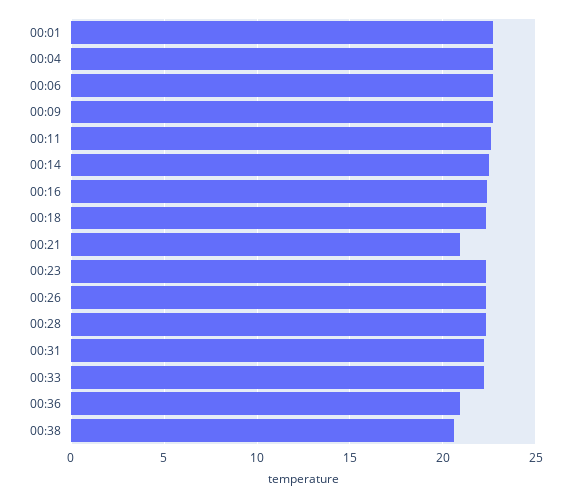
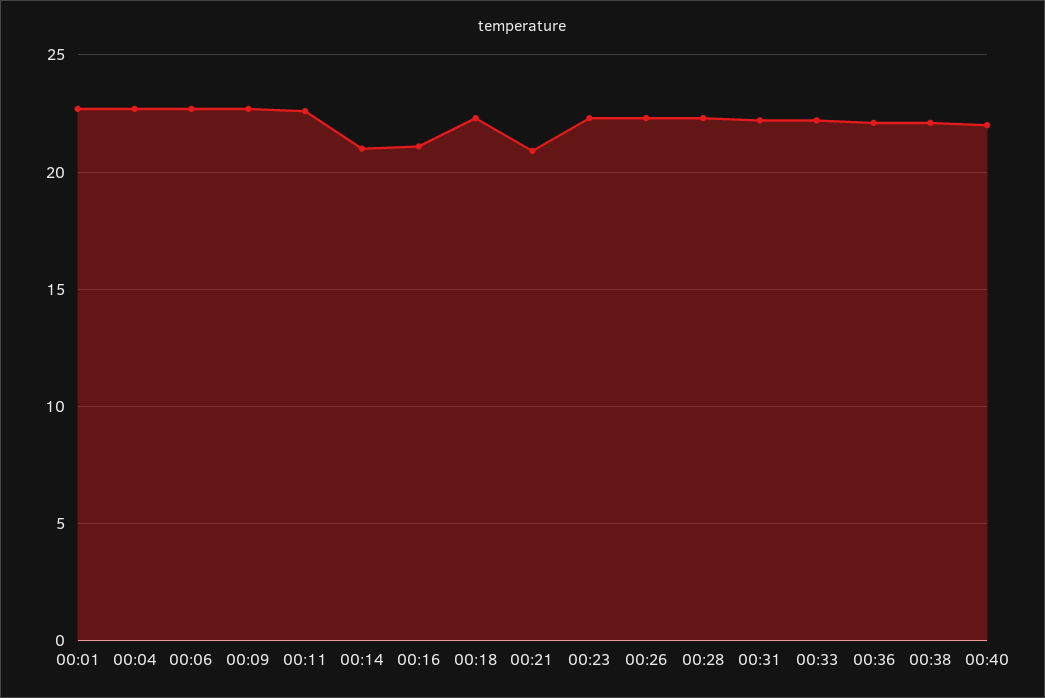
00:14: 22.5 -> 21
00:16: 22.5 -> 21
00:36: 21 -> 22
00:38: 20.5 -> 22
00:40: none -> 22

